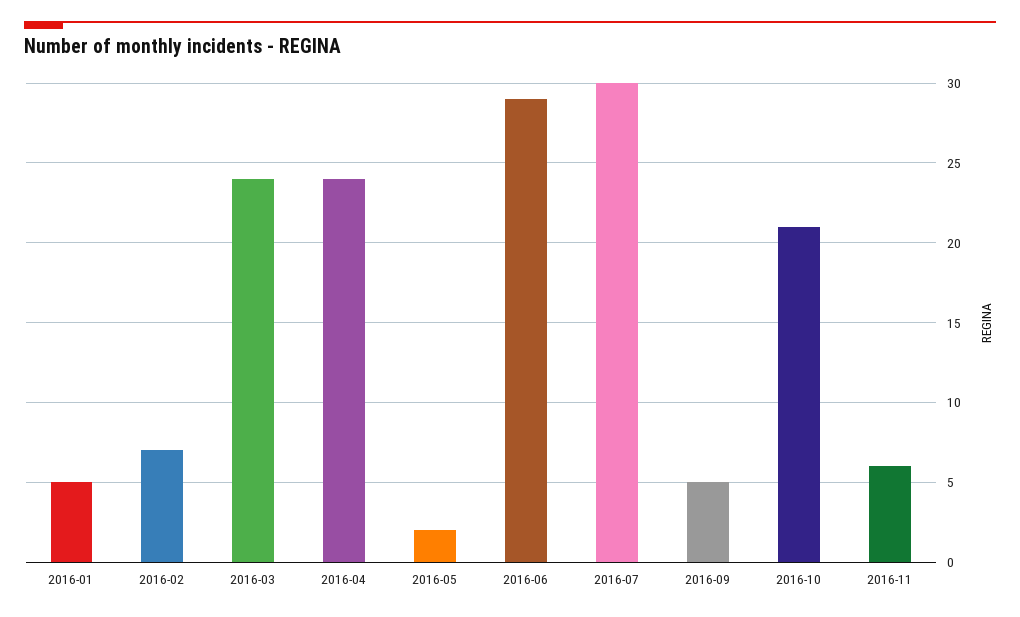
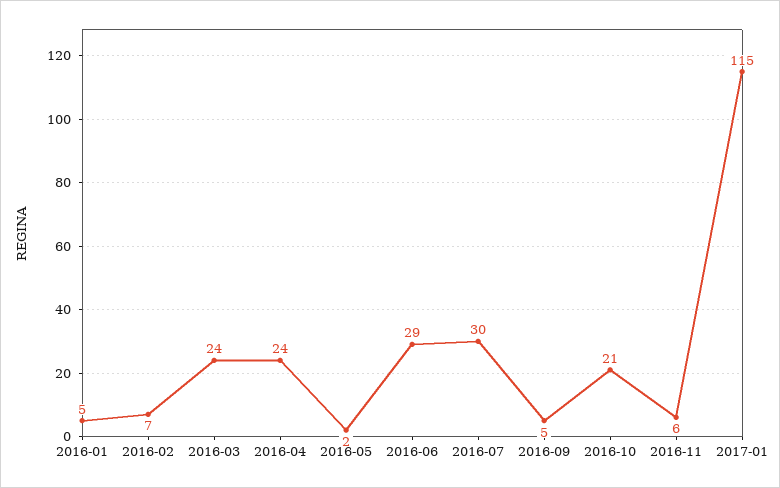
2017-01: none -> 115

